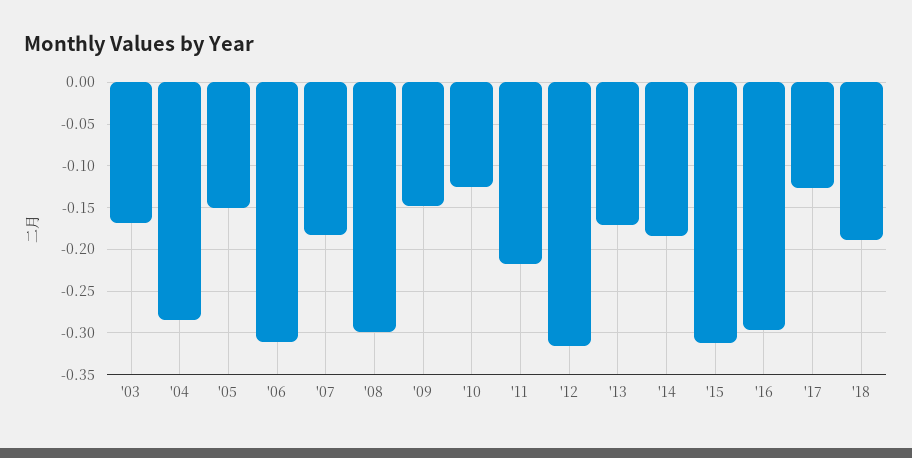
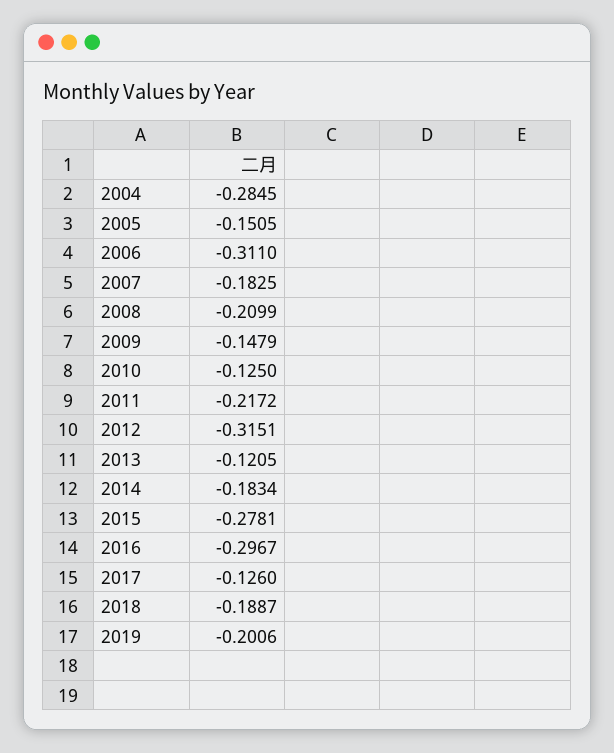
'03: -0.17 -> none
'08: -0.3 -> -0.2099
'13: -0.17 -> -0.1205
'15: -0.31 -> -0.2781
2019: none -> -0.2006

